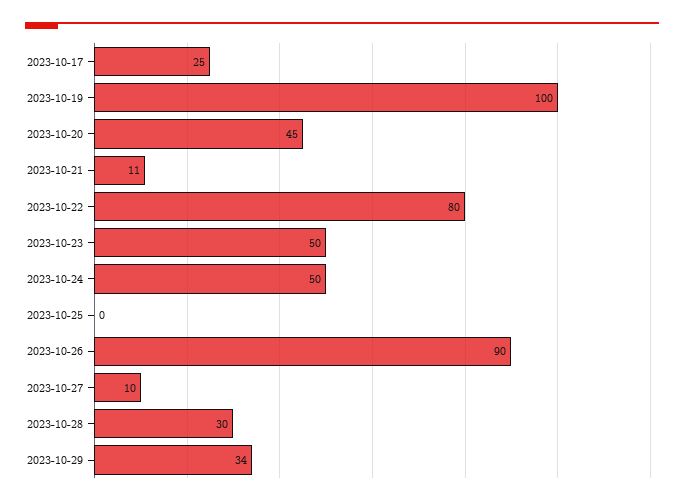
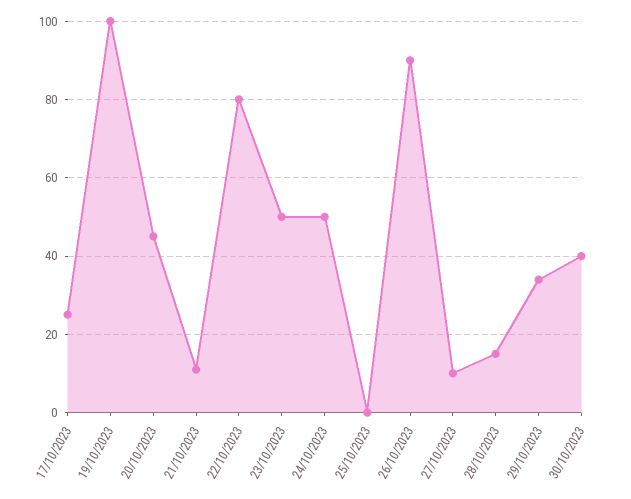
2023-10-28: 30 -> 15
30/10/2023: none -> 40

